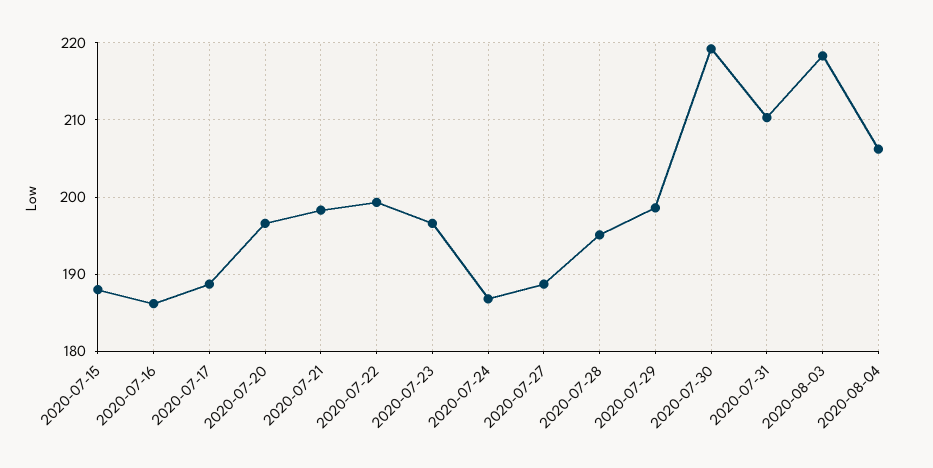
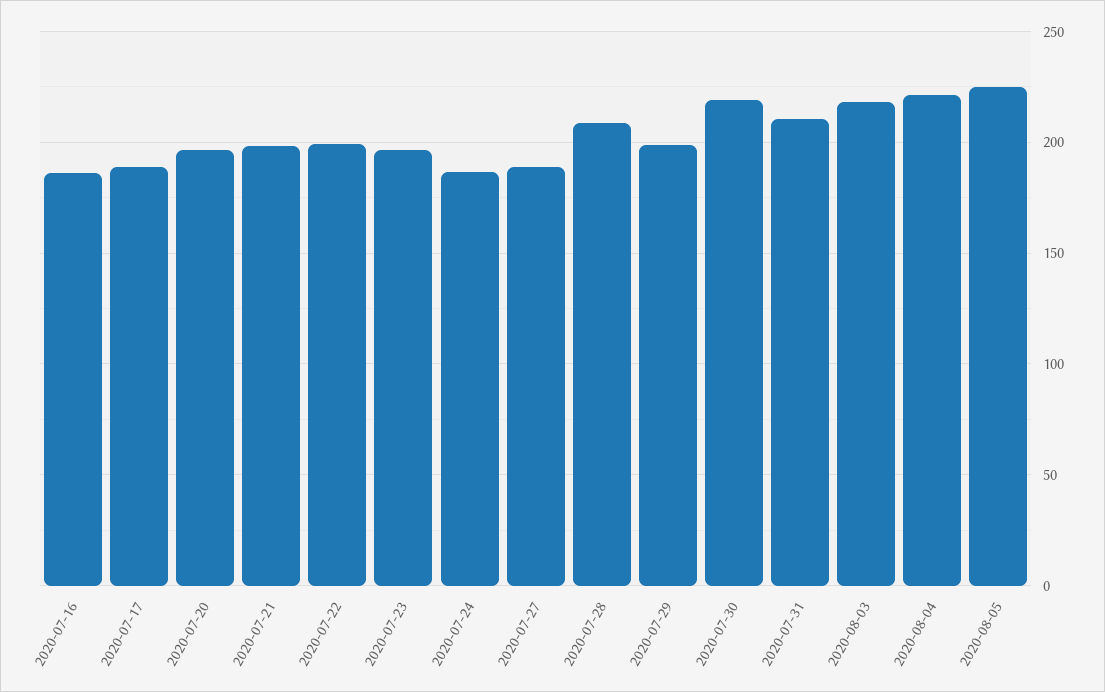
2020-07-15: 188 -> none
2020-07-28: 195 -> 210
2020-08-04: 206 -> 220
2020-08-05: none -> 225

